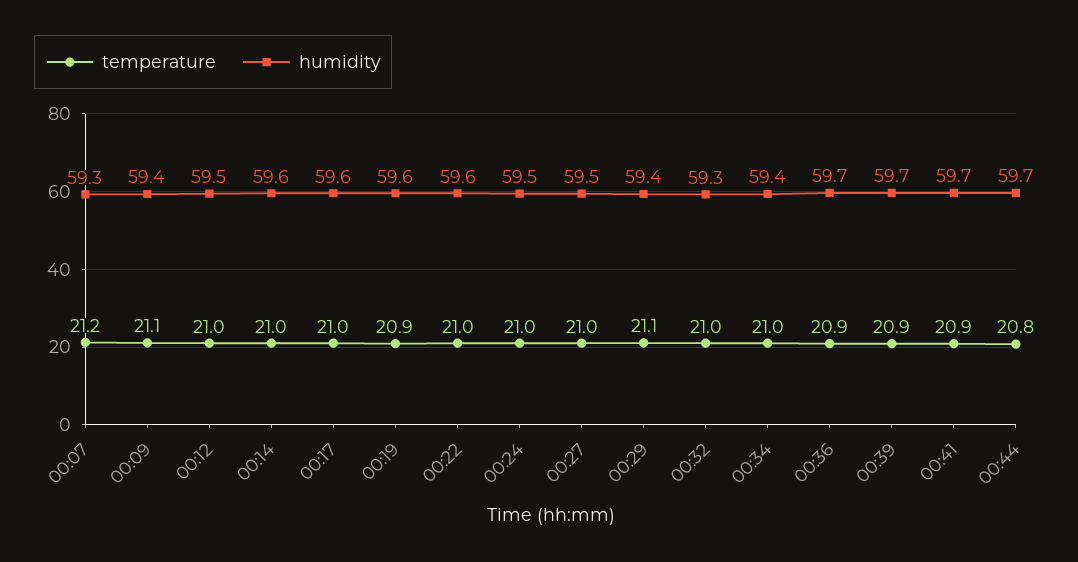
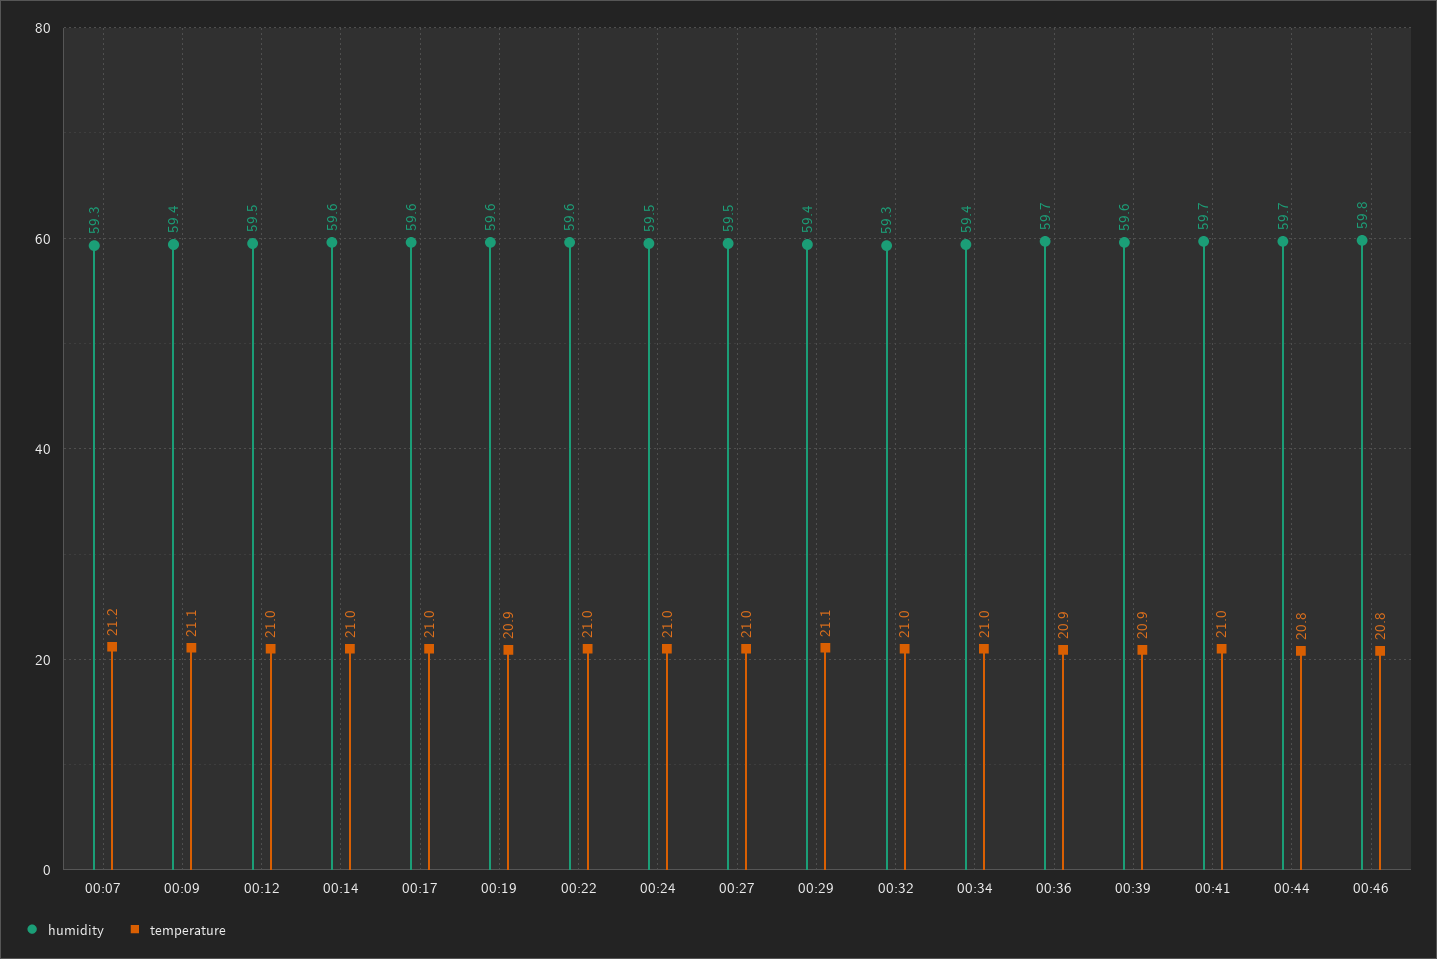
humidity, 00:39: 59.7 -> 59.6
temperature, 00:41: 20.9 -> 21
humidity, 00:46: none -> 59.8
temperature, 00:46: none -> 20.8

